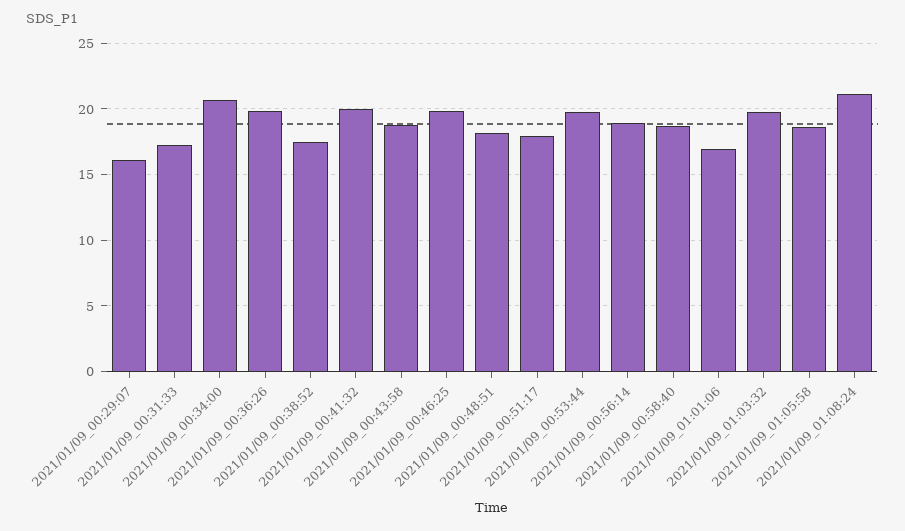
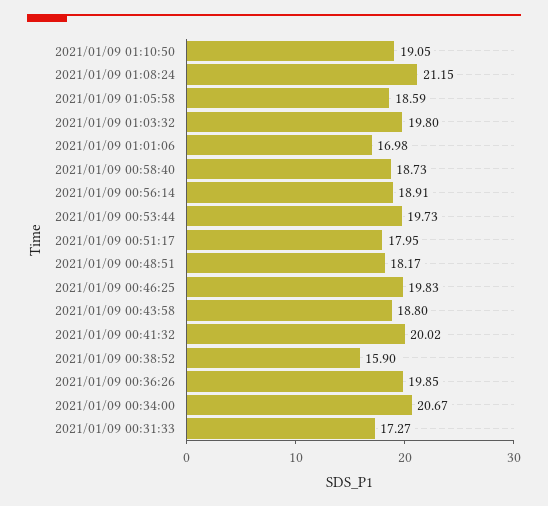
2021/01/09_00:29:07: 16 -> none
2021/01/09_00:38:52: 17.5 -> 15.9
2021/01/09 01:10:50: none -> 19.05

